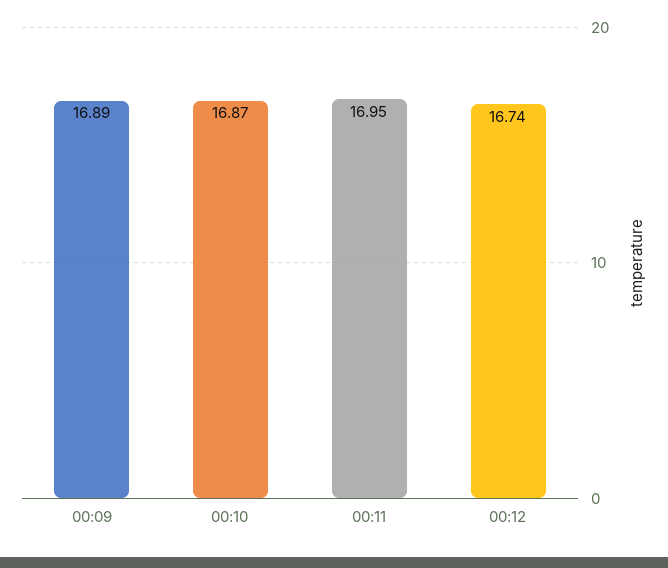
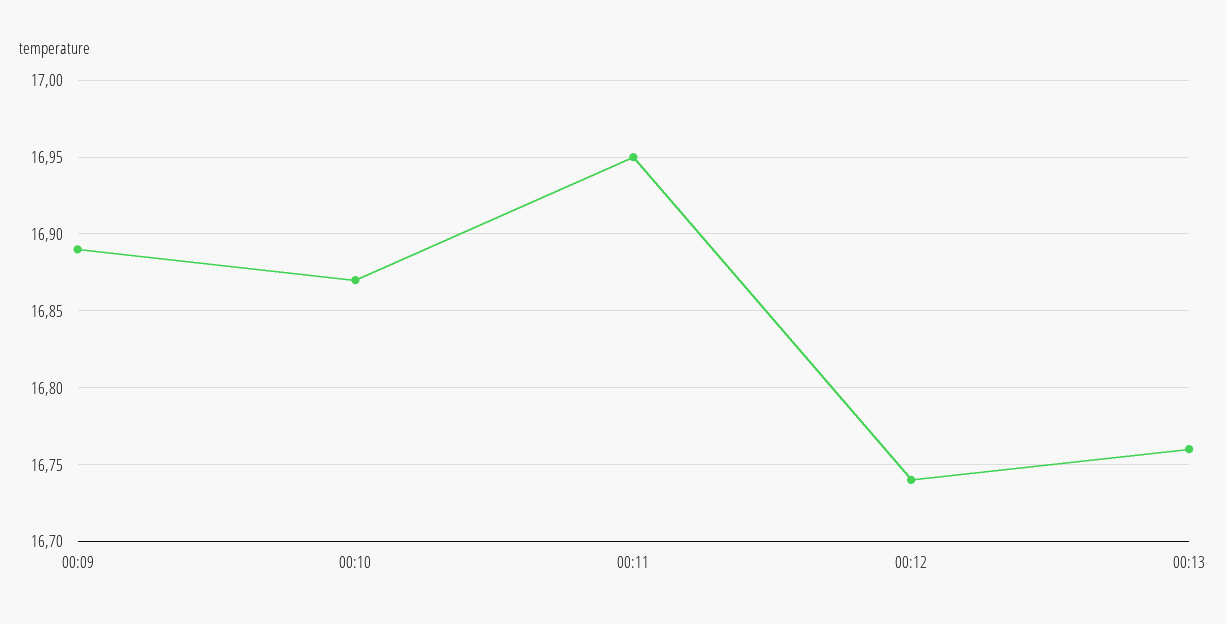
00:13: none -> 16.76

